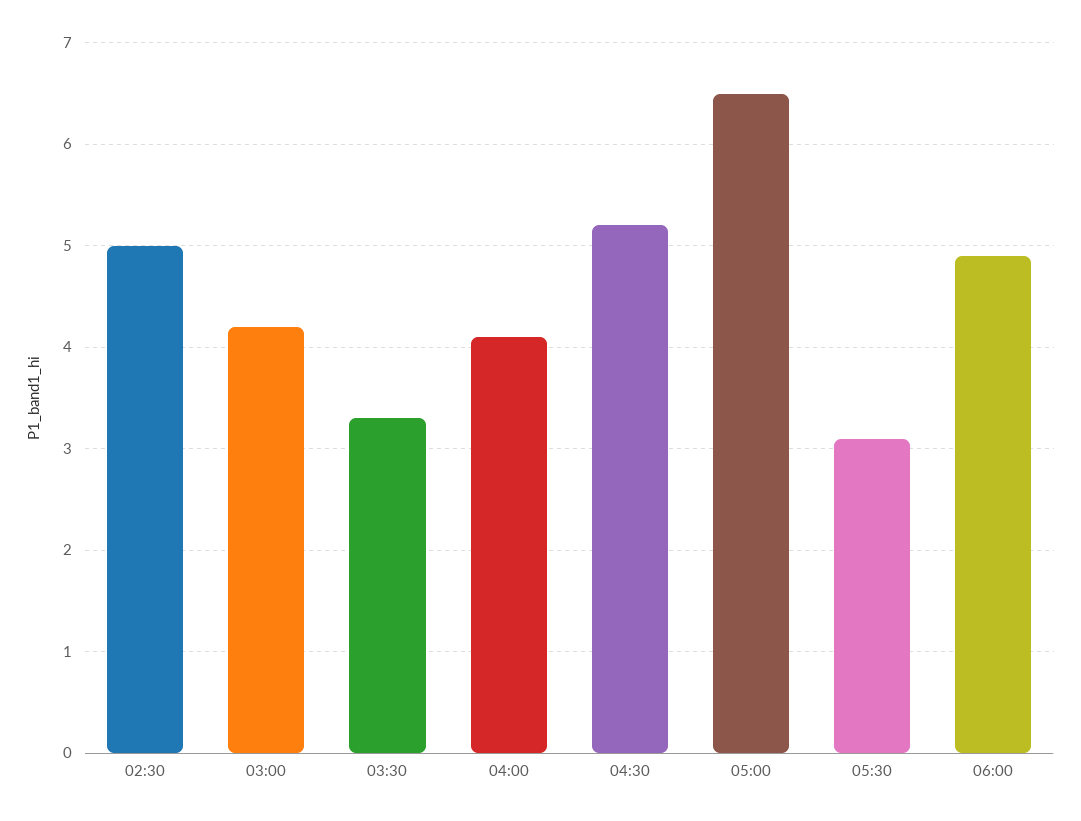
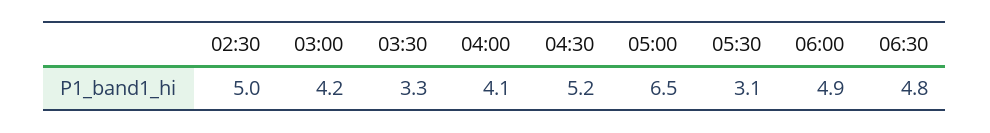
06:30: none -> 4.8

